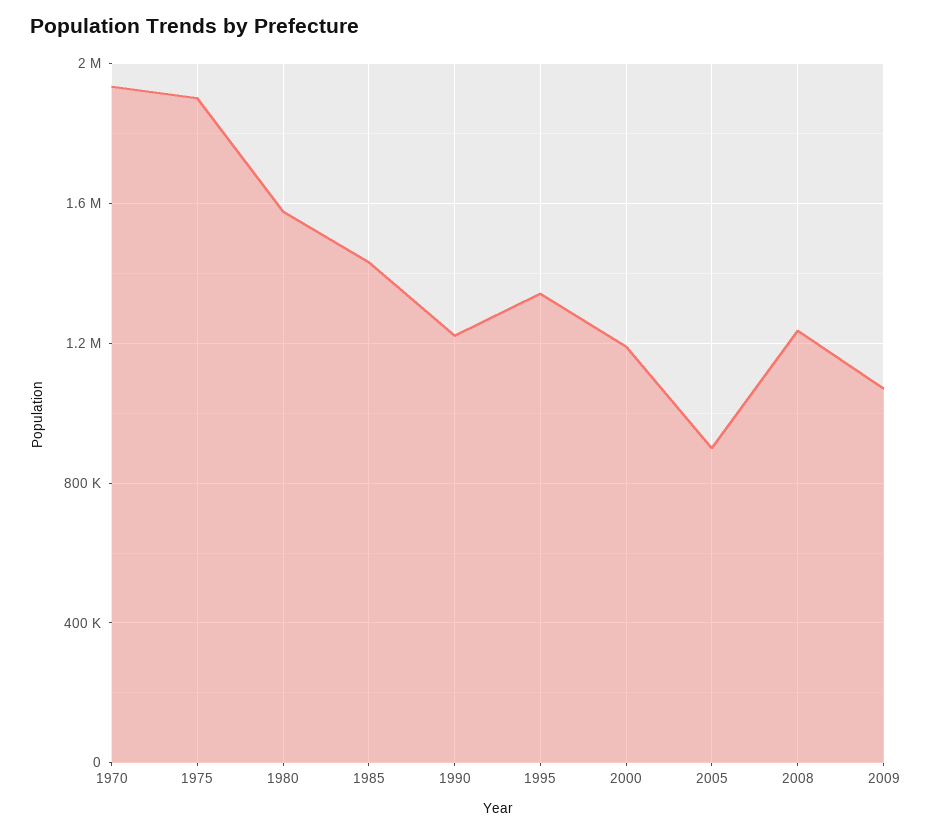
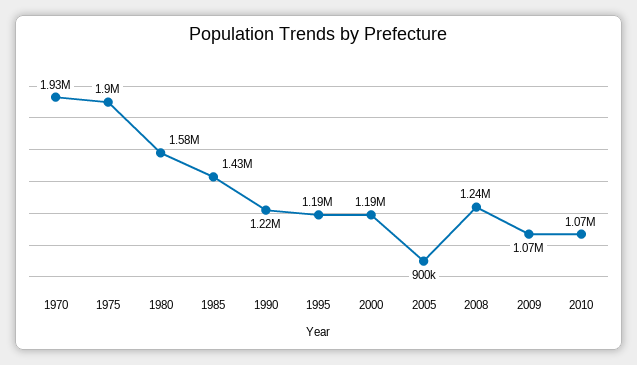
1995: 1350000 -> 1190000
2010: none -> 1070000

